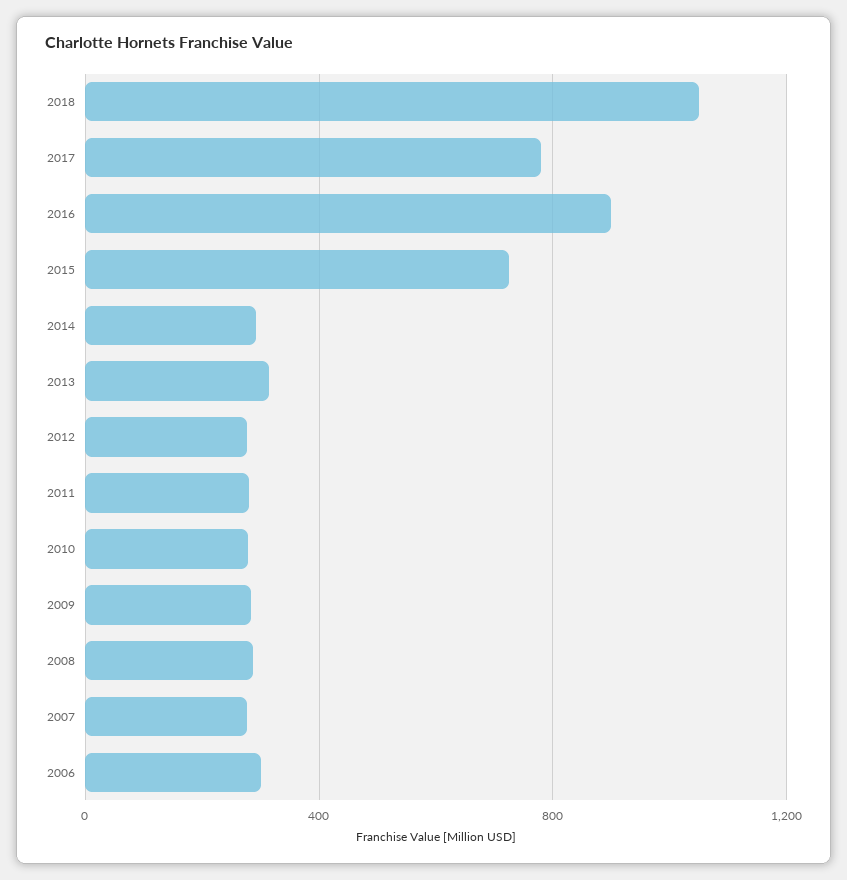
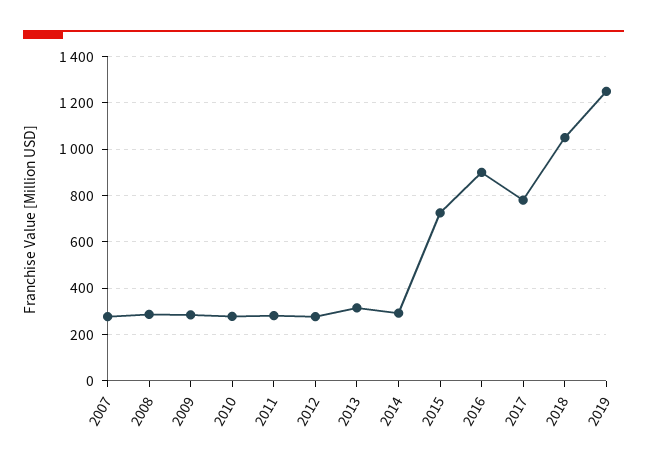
2006: 300 -> none
2019: none -> 1250

